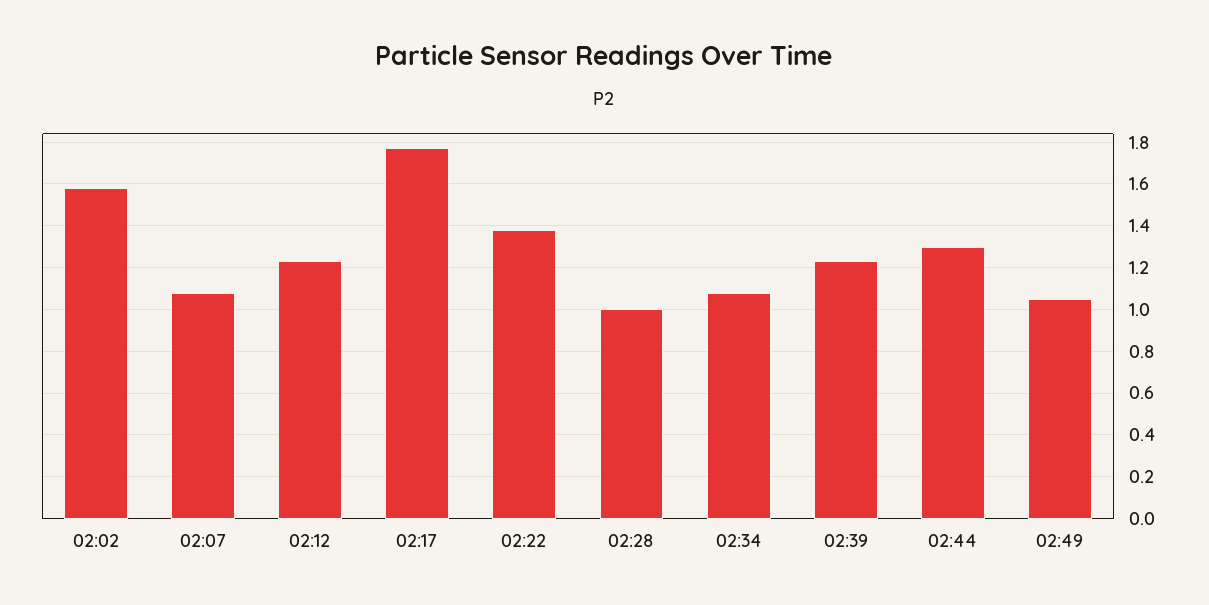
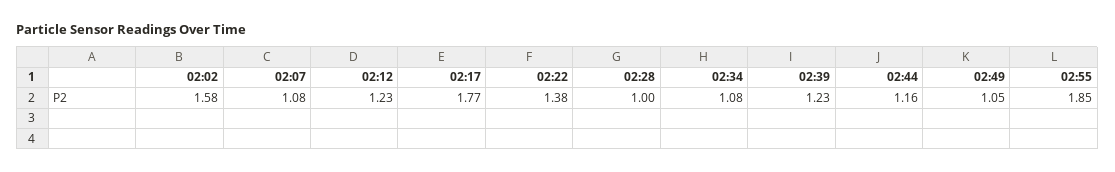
02:44: 1.3 -> 1.16
02:55: none -> 1.85

